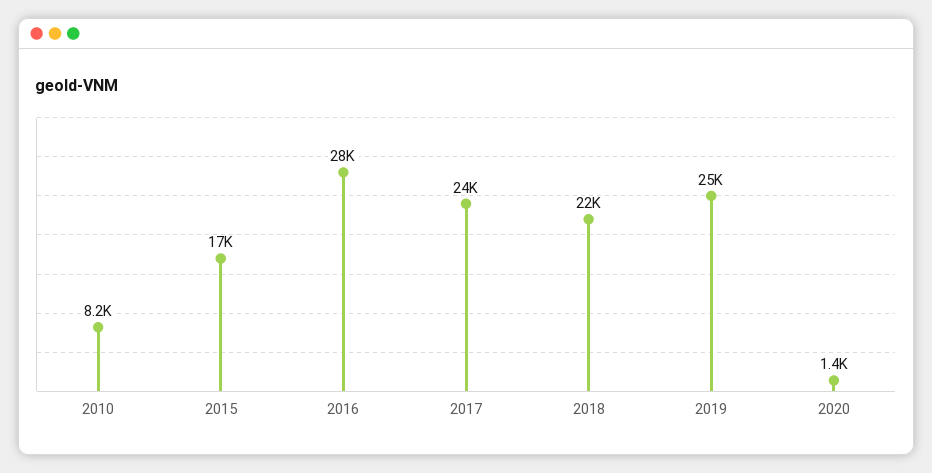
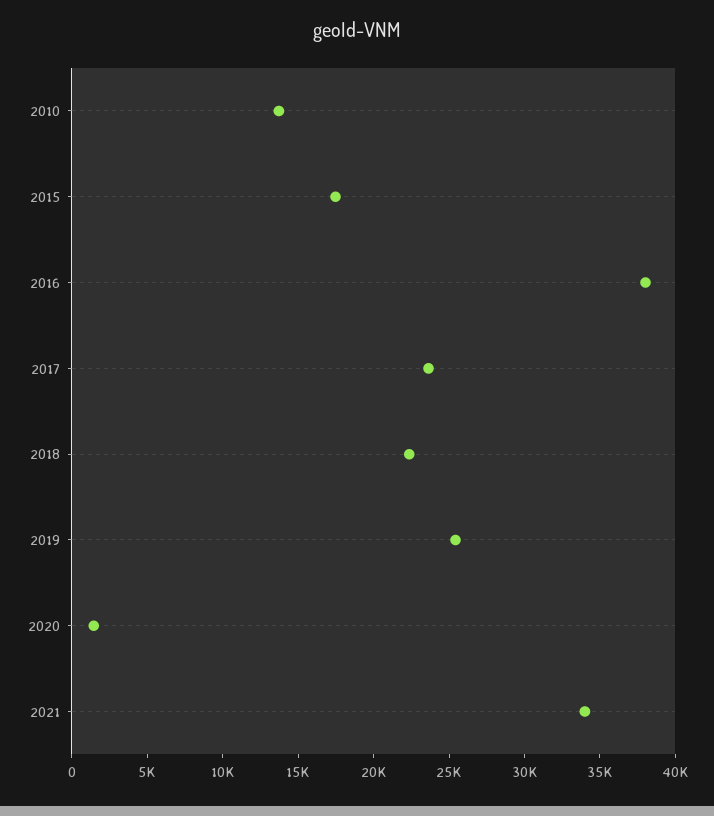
2010: 8200 -> 14000
2016: 28000 -> 38000
2021: none -> 34000

